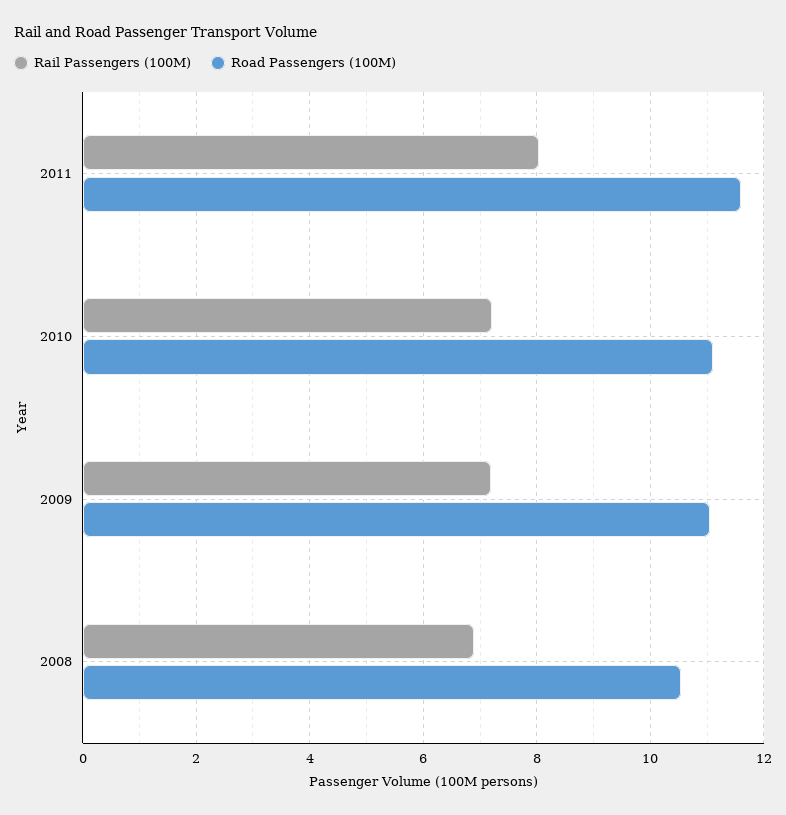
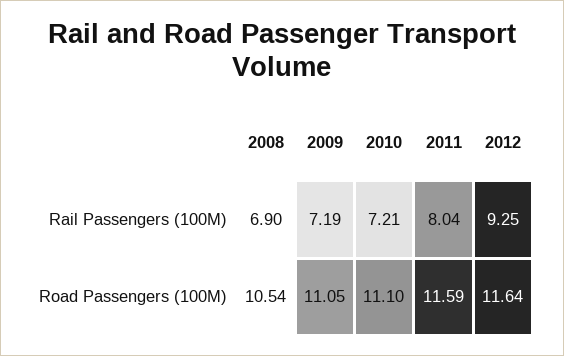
Rail Passengers (100M), 2012: none -> 9.25
Road Passengers (100M), 2012: none -> 11.64

